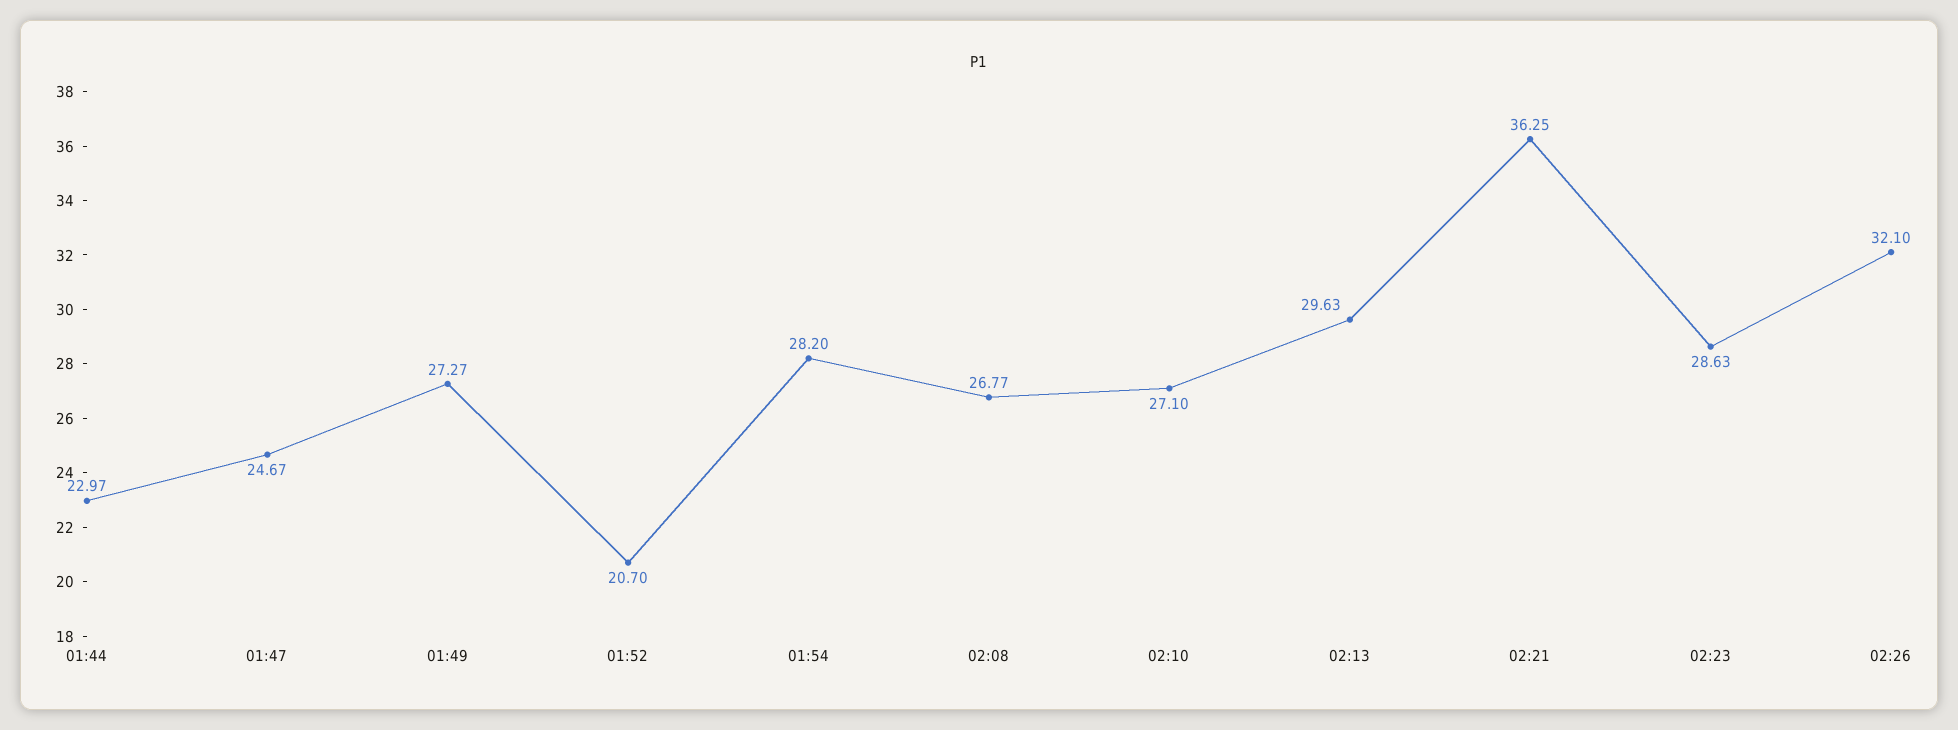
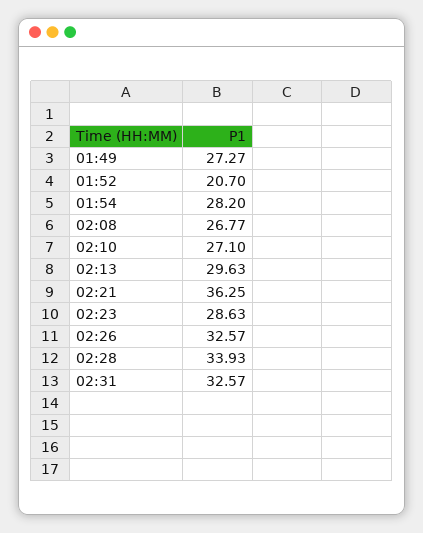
01:44: 22.97 -> none
01:47: 24.67 -> none
02:26: 32.1 -> 32.57
02:28: none -> 33.93
02:31: none -> 32.57

